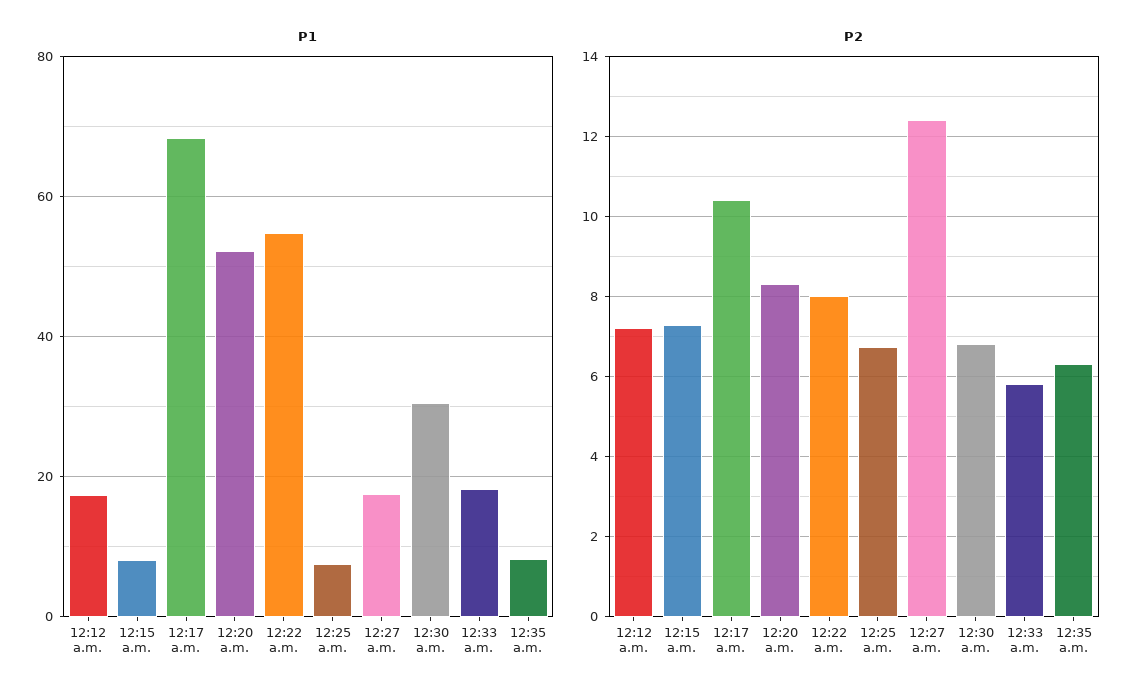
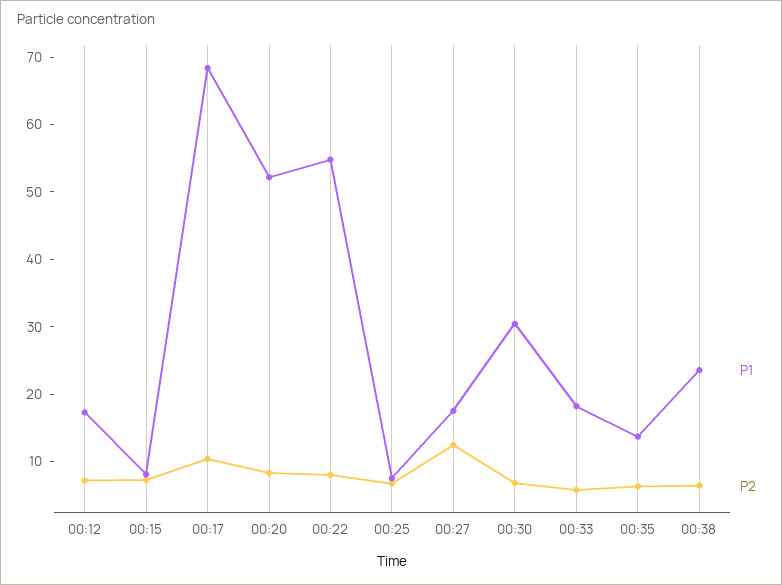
P1, 12:35 a.m.: 8 -> 14
P1, 00:38: none -> 24
P2, 00:38: none -> 6

